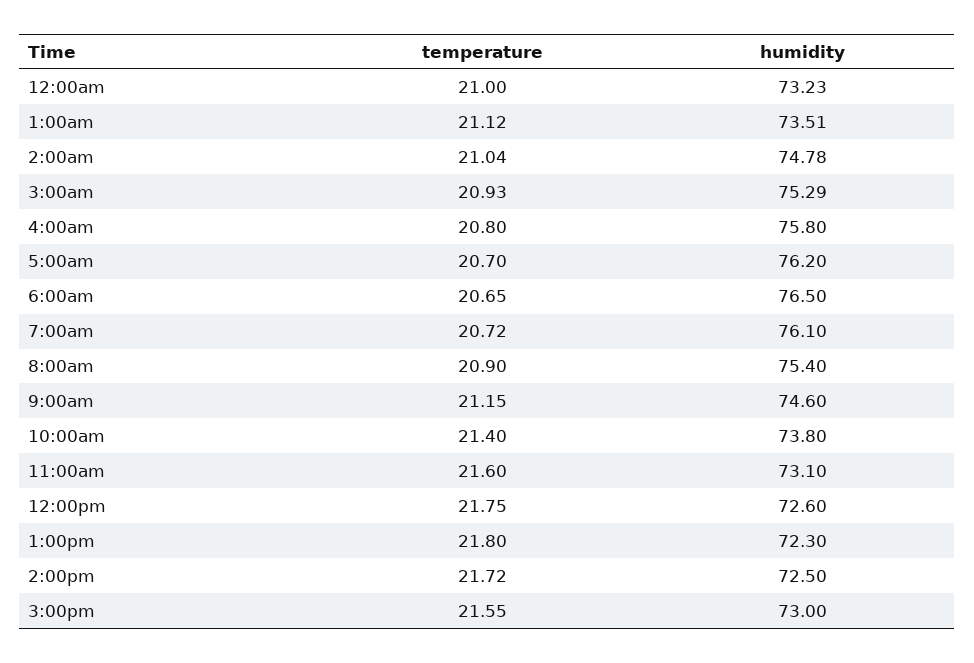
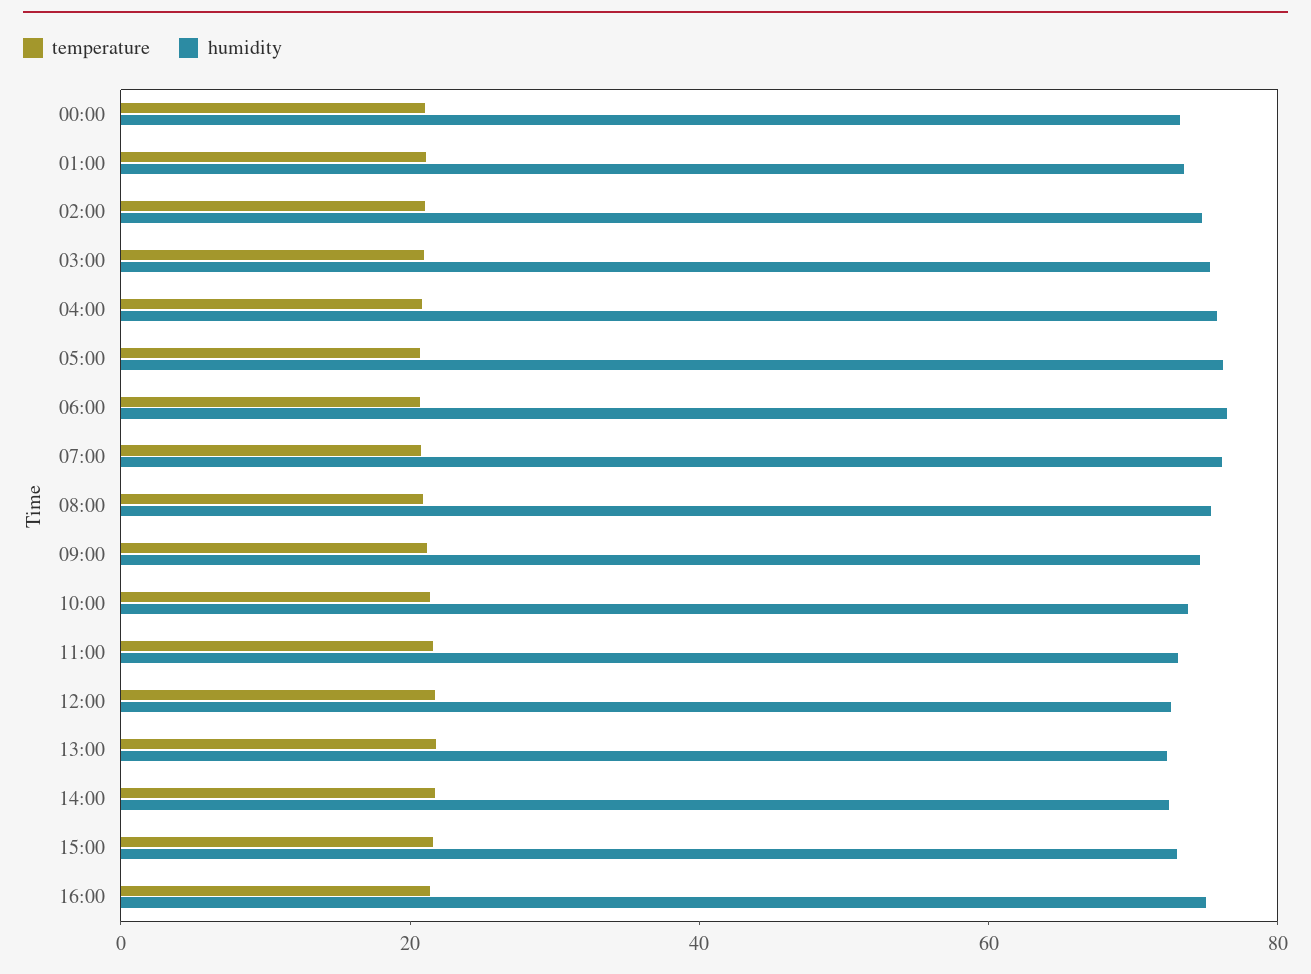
temperature, 16:00: none -> 20
humidity, 16:00: none -> 75

